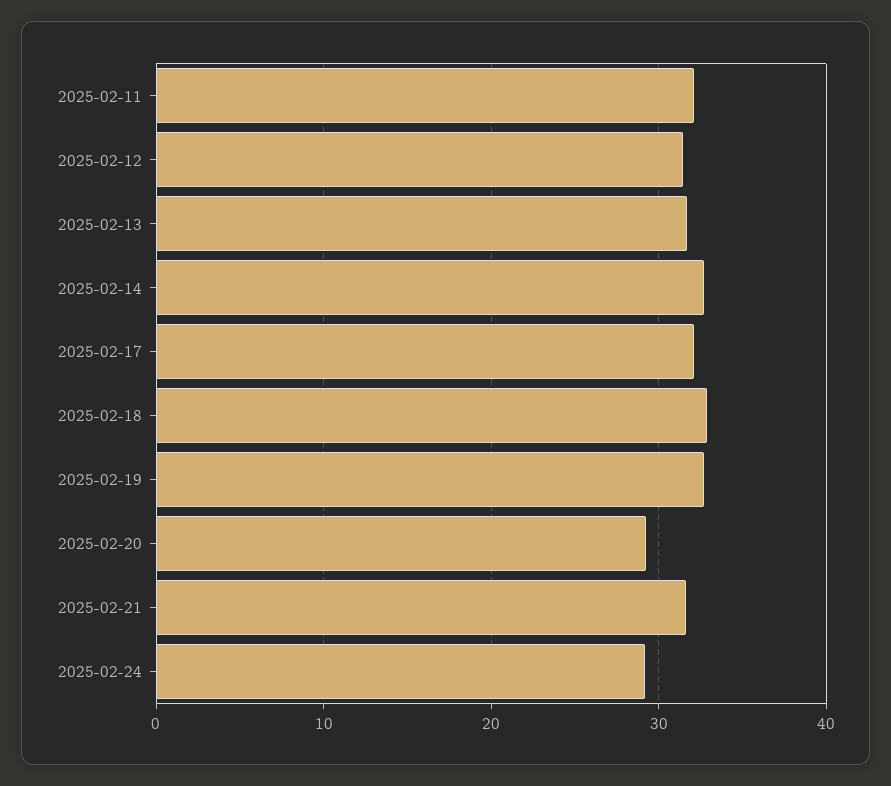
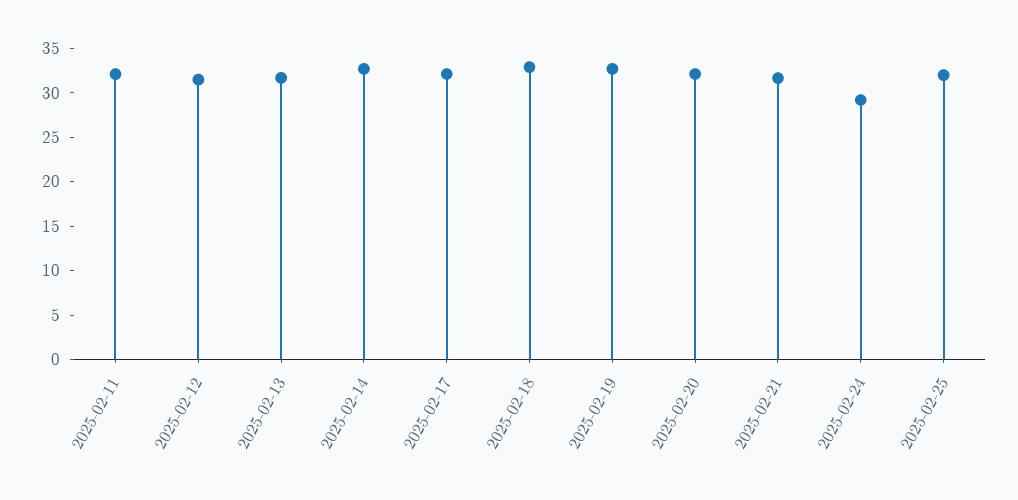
2025-02-20: 29 -> 32
2025-02-25: none -> 32

